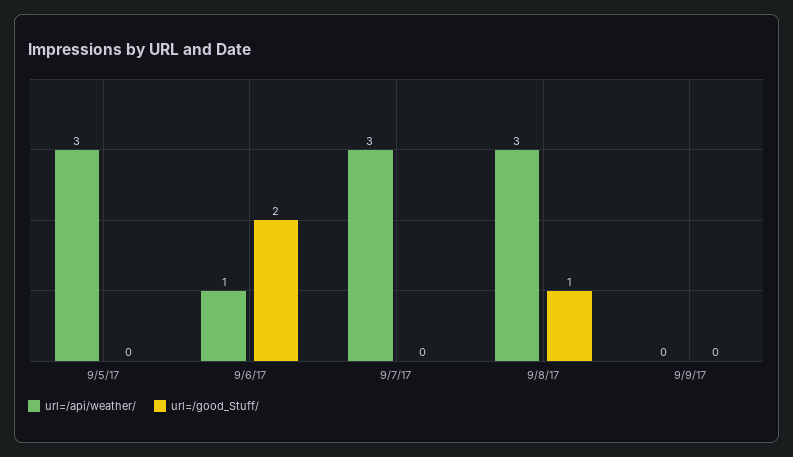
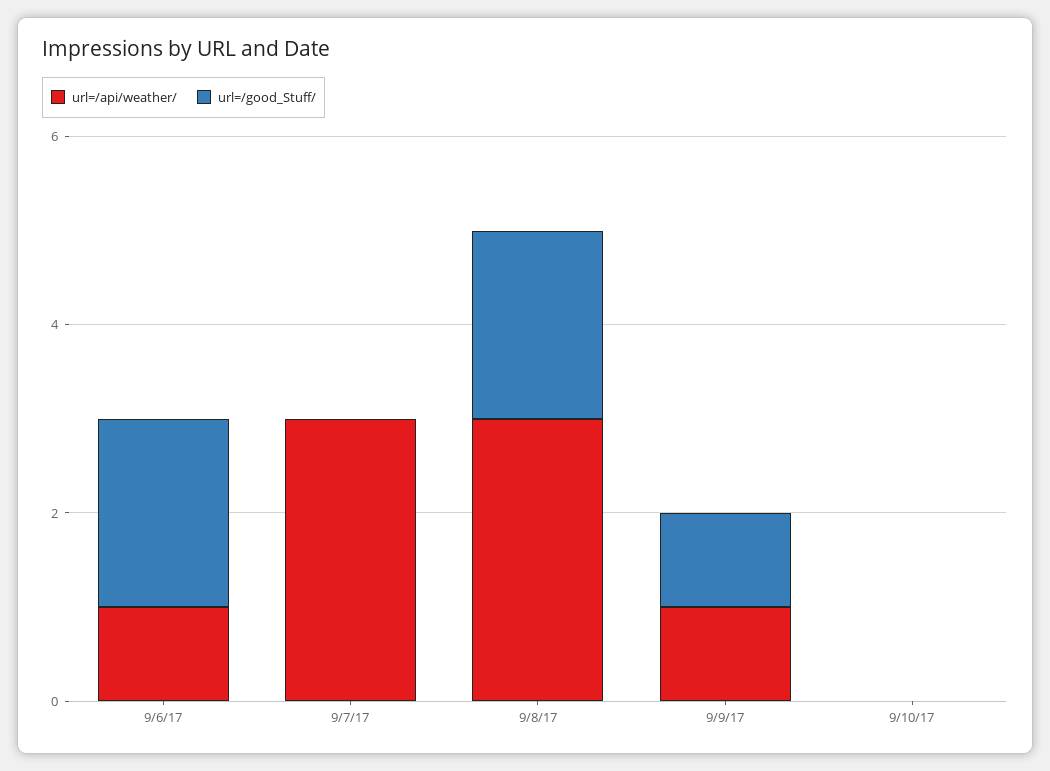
url=/api/weather/, 9/5/17: 3 -> none
url=/good_Stuff/, 9/5/17: 0 -> none
url=/good_Stuff/, 9/8/17: 1 -> 2
url=/api/weather/, 9/9/17: 0 -> 1
url=/good_Stuff/, 9/9/17: 0 -> 1
url=/api/weather/, 9/10/17: none -> 0
url=/good_Stuff/, 9/10/17: none -> 0

